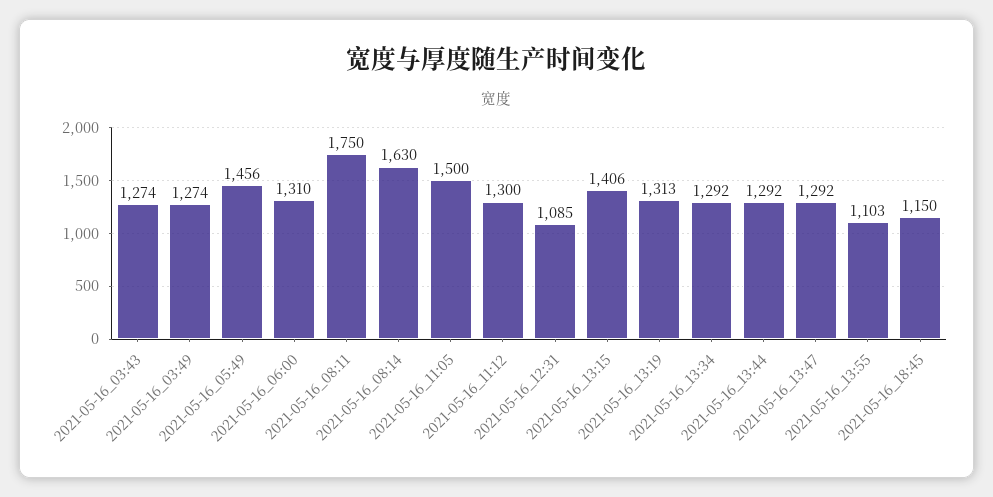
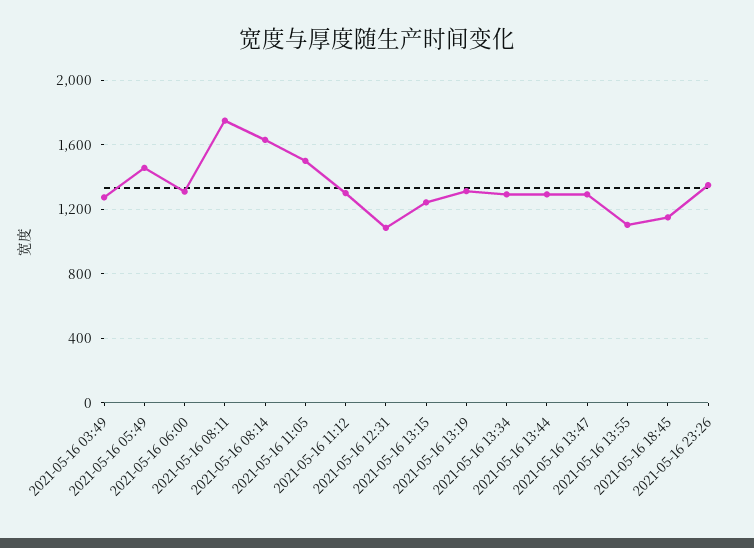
2021-05-16_03:43: 1274 -> none
2021-05-16_13:15: 1406 -> 1250
2021-05-16 23:26: none -> 1350

